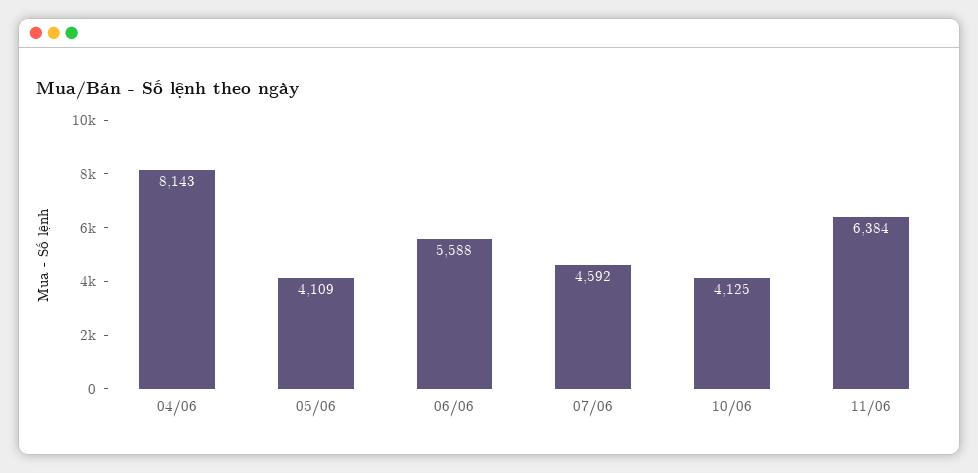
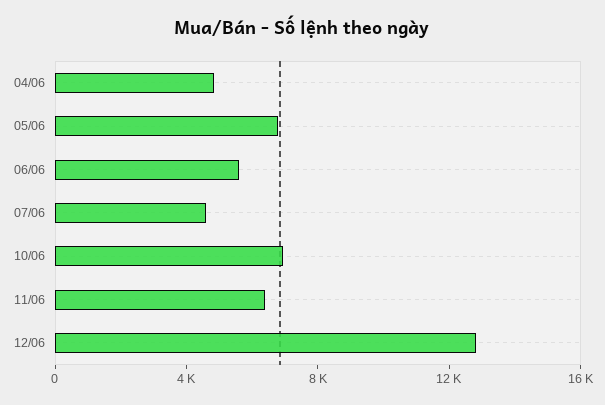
04/06: 8143 -> 5000
05/06: 4109 -> 7000
10/06: 4125 -> 7000
12/06: none -> 13000

